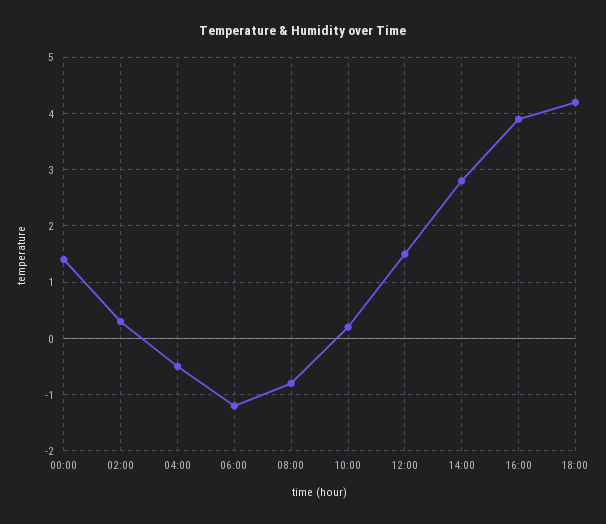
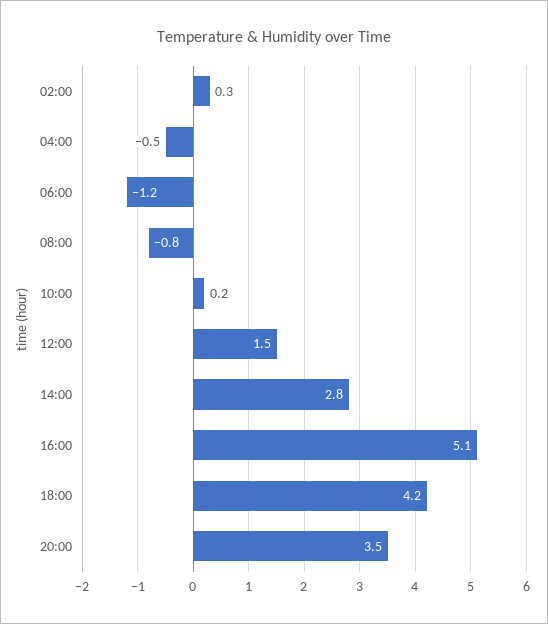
00:00: 1.5 -> none
16:00: 4 -> 5.1
20:00: none -> 3.5

